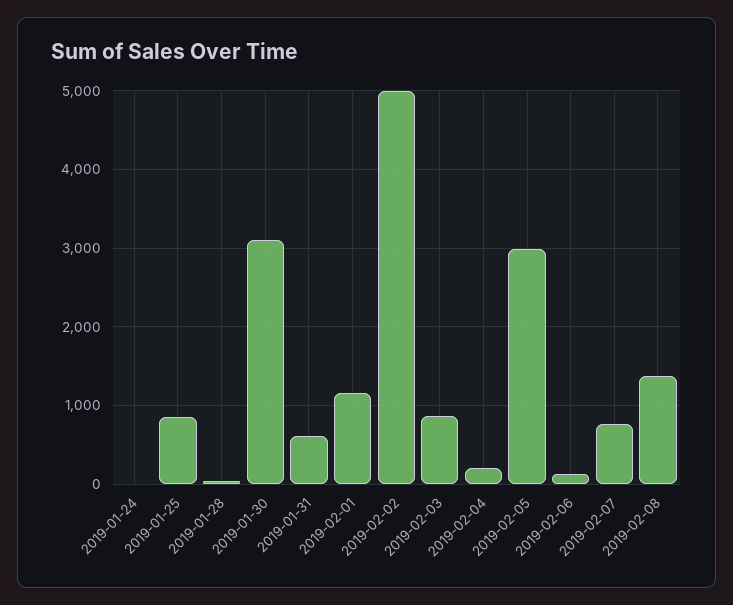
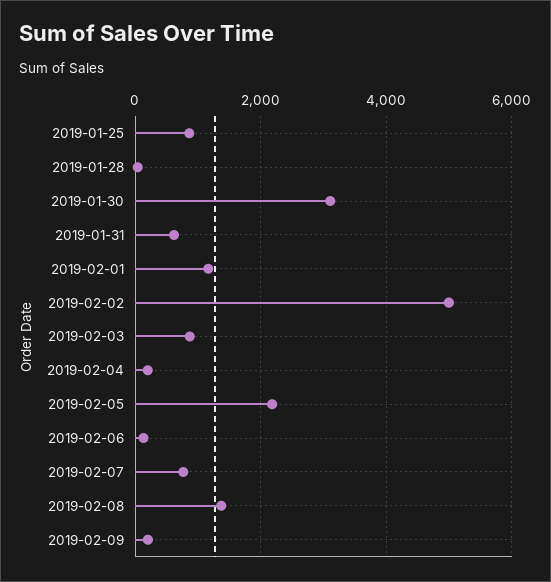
2019-01-24: 0 -> none
2019-02-05: 3000 -> 2200
2019-02-09: none -> 200

